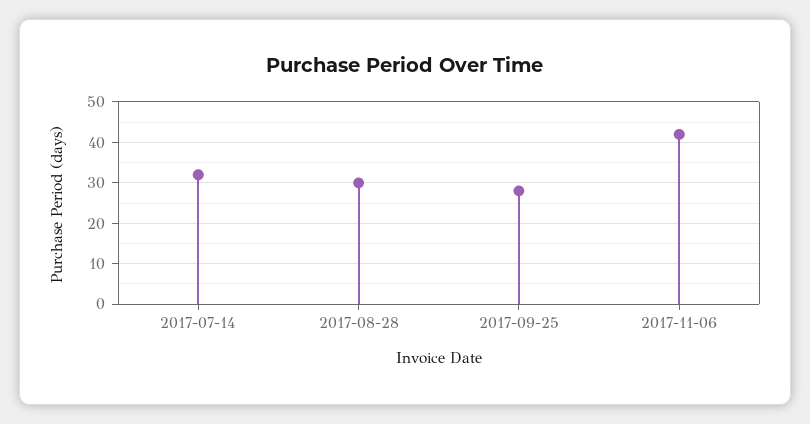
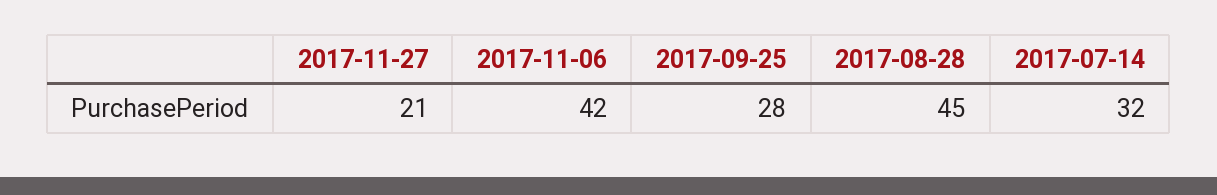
2017-08-28: 30 -> 45
2017-11-27: none -> 21

